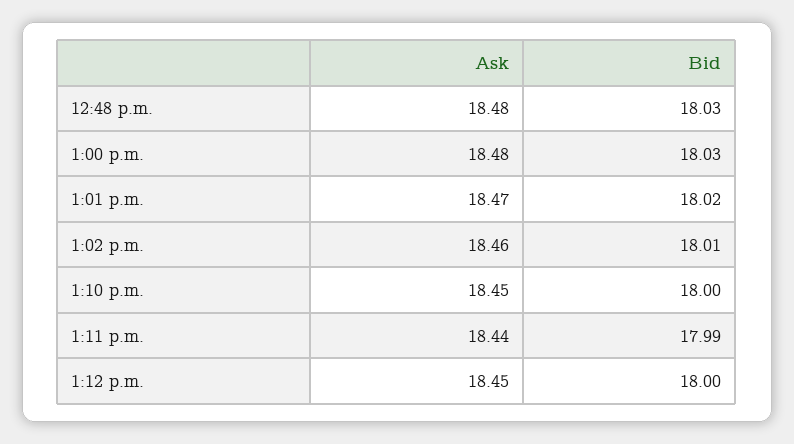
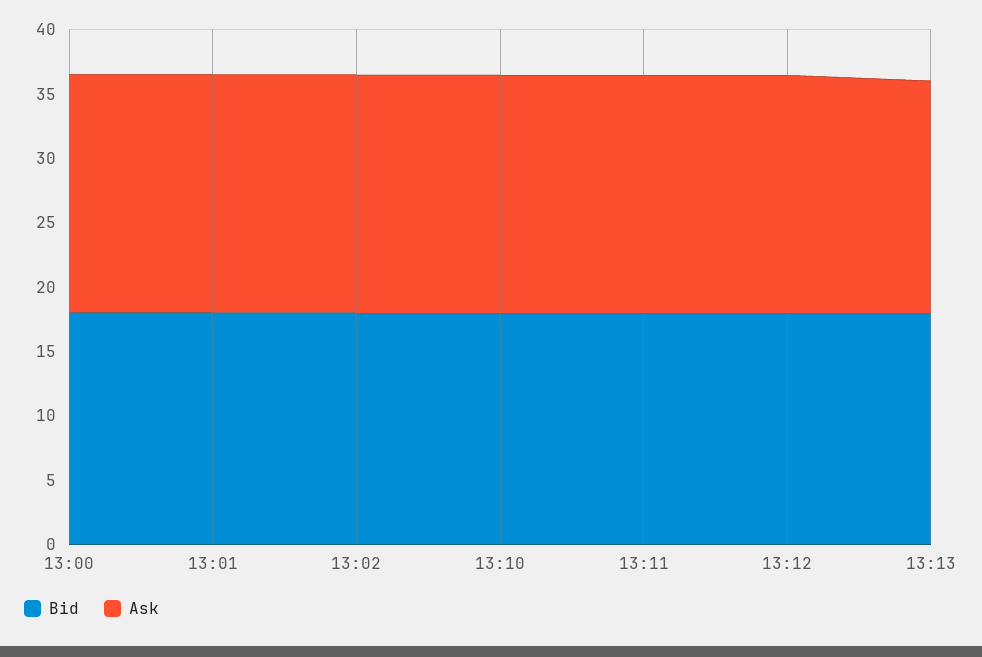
Ask, 12:48 p.m.: 18.48 -> none
Bid, 12:48 p.m.: 18.03 -> none
Bid, 13:13: none -> 18
Ask, 13:13: none -> 18

